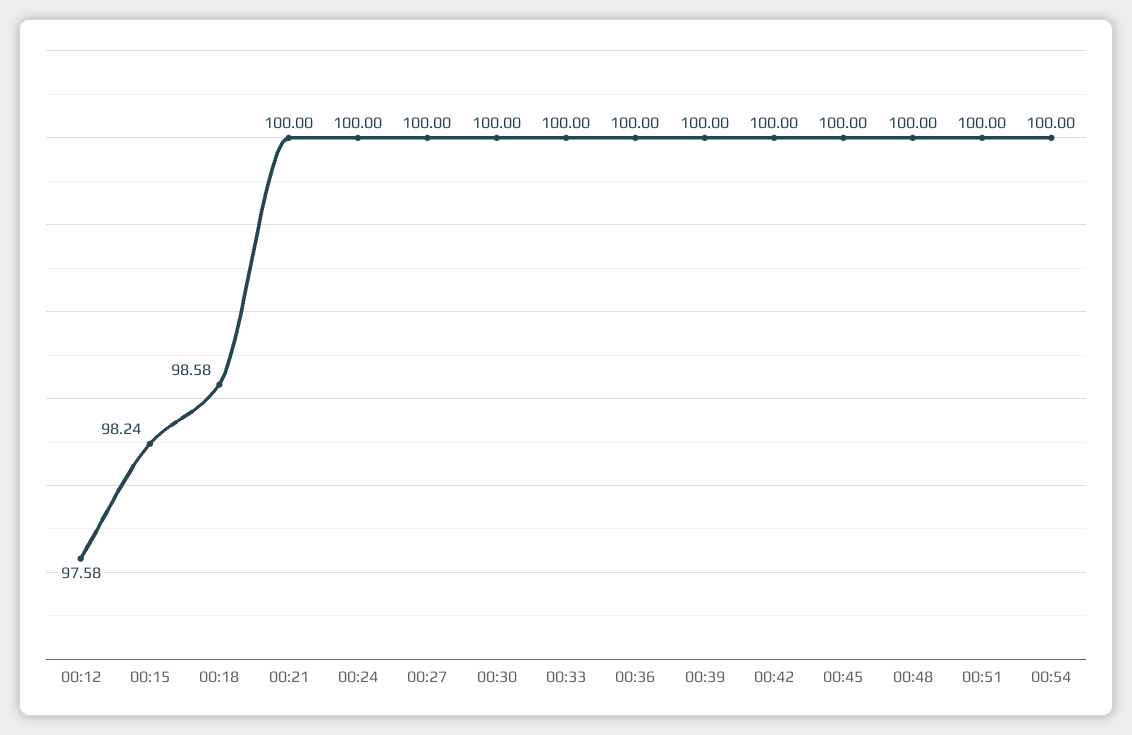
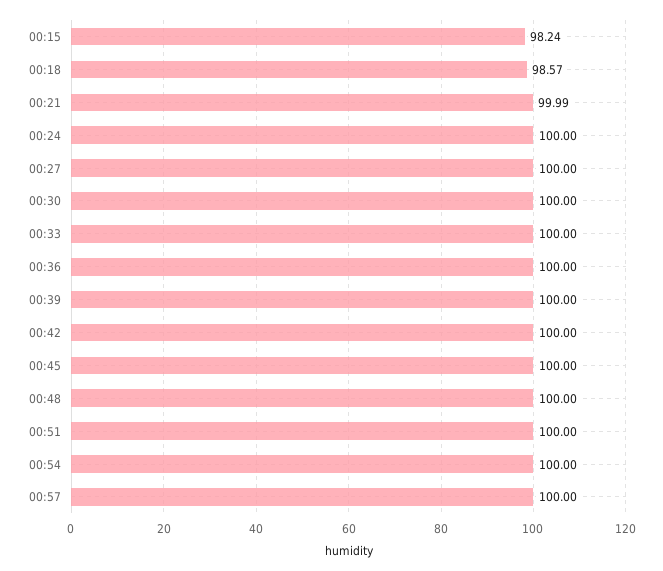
00:12: 97.58 -> none
00:18: 98.58 -> 98.57
00:21: 100 -> 99.99
00:57: none -> 100

